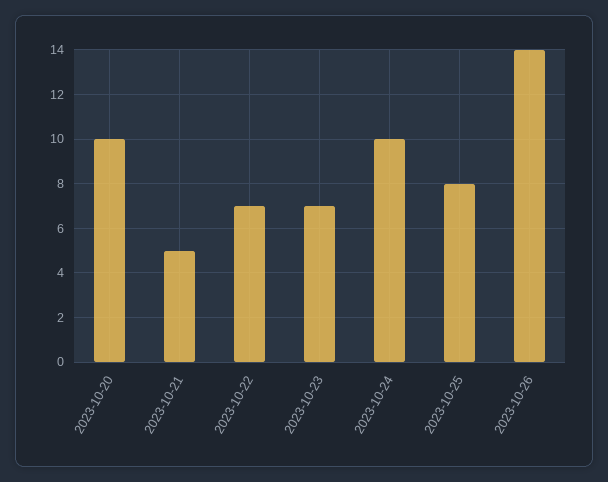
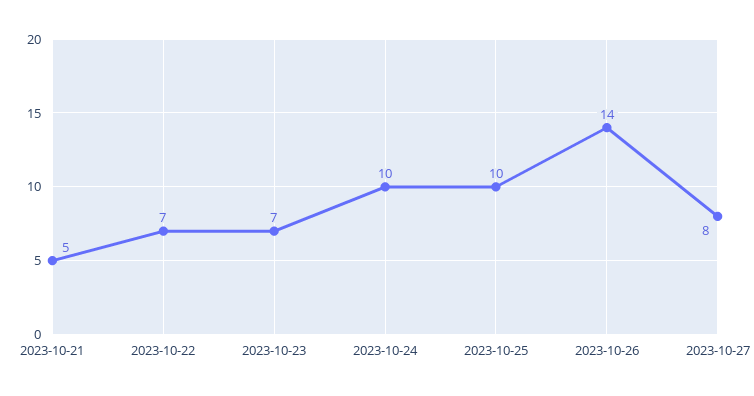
2023-10-20: 10 -> none
2023-10-25: 8 -> 10
2023-10-27: none -> 8

